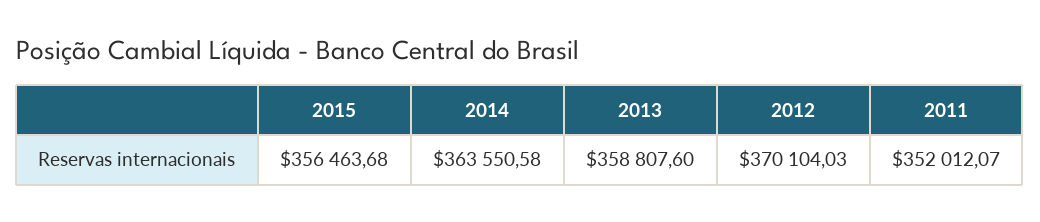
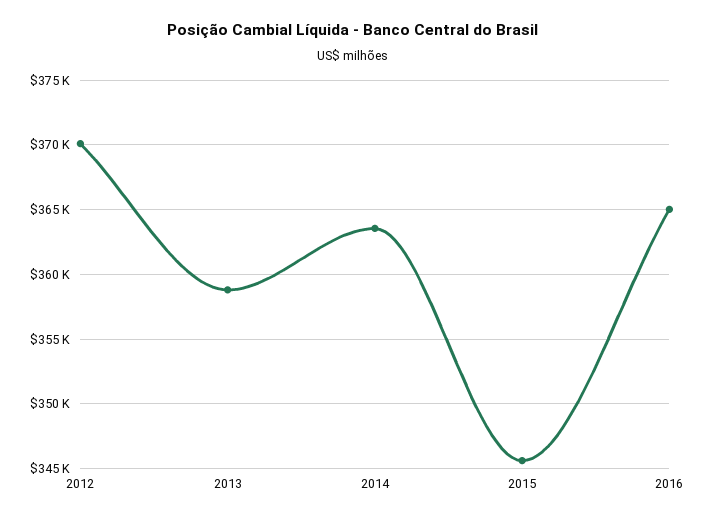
2015: 356463.68 -> 345500
2011: 352012.07 -> none
2016: none -> 365000

